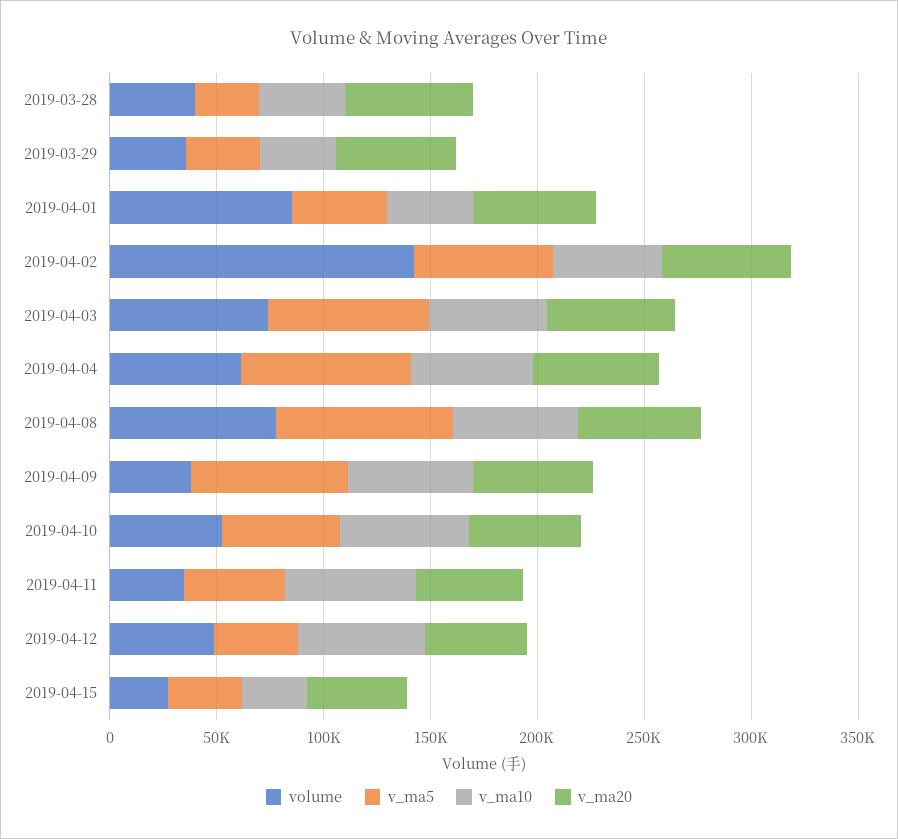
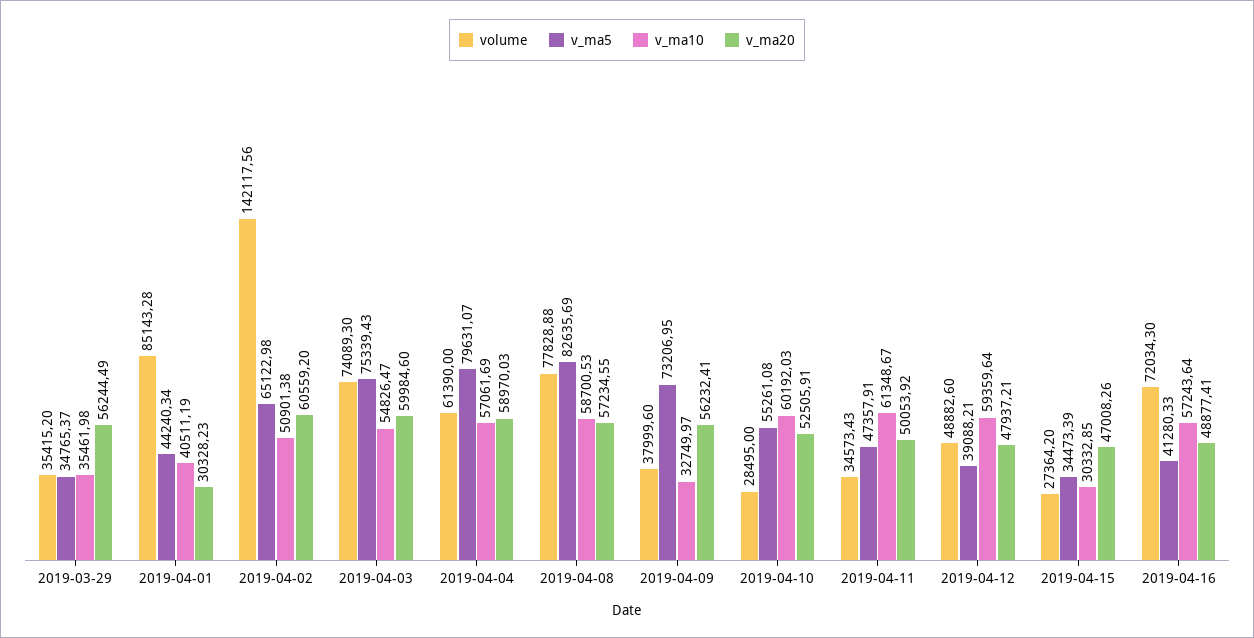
volume, 2019-03-28: 40000 -> none
v_ma5, 2019-03-28: 30000 -> none
v_ma10, 2019-03-28: 40000 -> none
v_ma20, 2019-03-28: 60000 -> none
v_ma20, 2019-04-01: 60000 -> 30328.23
v_ma10, 2019-04-09: 60000 -> 32749.97
volume, 2019-04-10: 50000 -> 28495
volume, 2019-04-16: none -> 72034.3
v_ma5, 2019-04-16: none -> 41280.33
v_ma10, 2019-04-16: none -> 57243.64
v_ma20, 2019-04-16: none -> 48877.41

